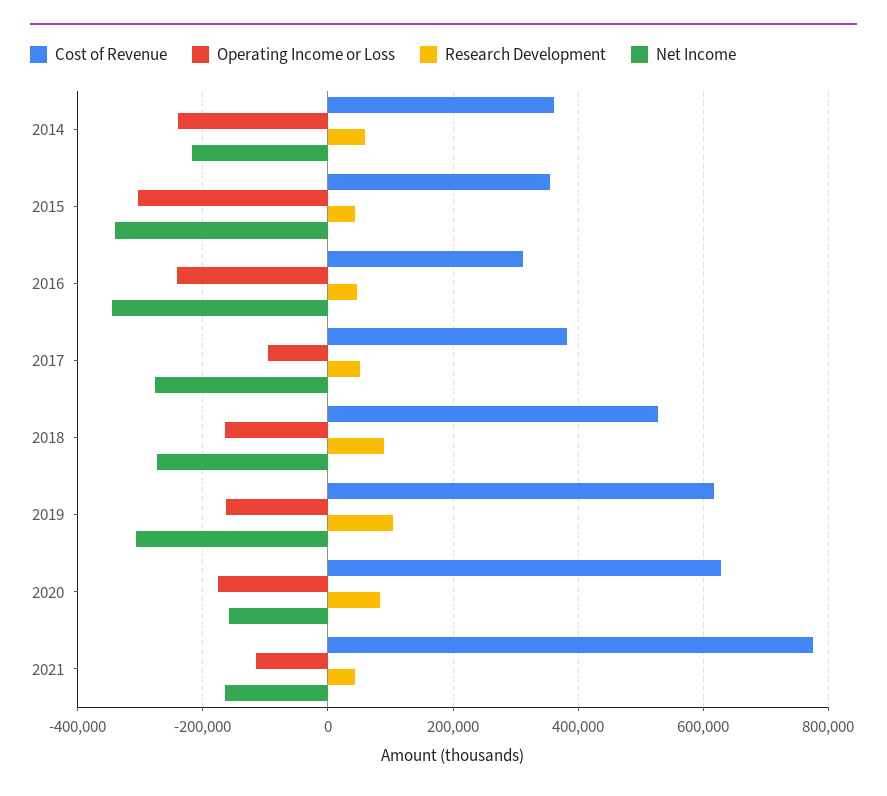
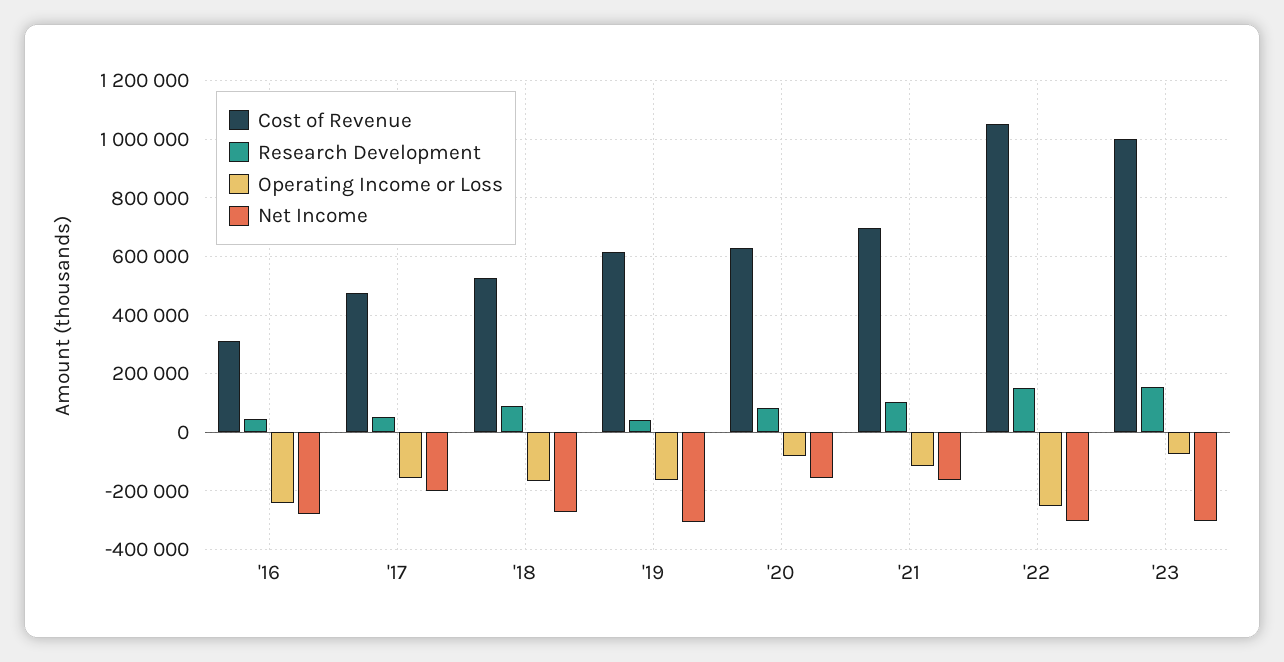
Cost of Revenue, 2014: 360000 -> none
Operating Income or Loss, 2014: -240000 -> none
Research Development, 2014: 60000 -> none
Net Income, 2014: -220000 -> none
Cost of Revenue, 2015: 360000 -> none
Operating Income or Loss, 2015: -300000 -> none
Research Development, 2015: 40000 -> none
Net Income, 2015: -340000 -> none
Net Income, 2016: -340000 -> -275000
Cost of Revenue, 2017: 380000 -> 475000
Operating Income or Loss, 2017: -100000 -> -150000
Net Income, 2017: -280000 -> -200000
Research Development, 2019: 100000 -> 50000
Operating Income or Loss, 2020: -180000 -> -75000
Cost of Revenue, 2021: 780000 -> 700000
Research Development, 2021: 40000 -> 100000
Cost of Revenue, '22: none -> 1050000
Research Development, '22: none -> 150000
Operating Income or Loss, '22: none -> -250000
Net Income, '22: none -> -300000
Cost of Revenue, '23: none -> 1000000
Research Development, '23: none -> 150000
Operating Income or Loss, '23: none -> -75000
Net Income, '23: none -> -300000

